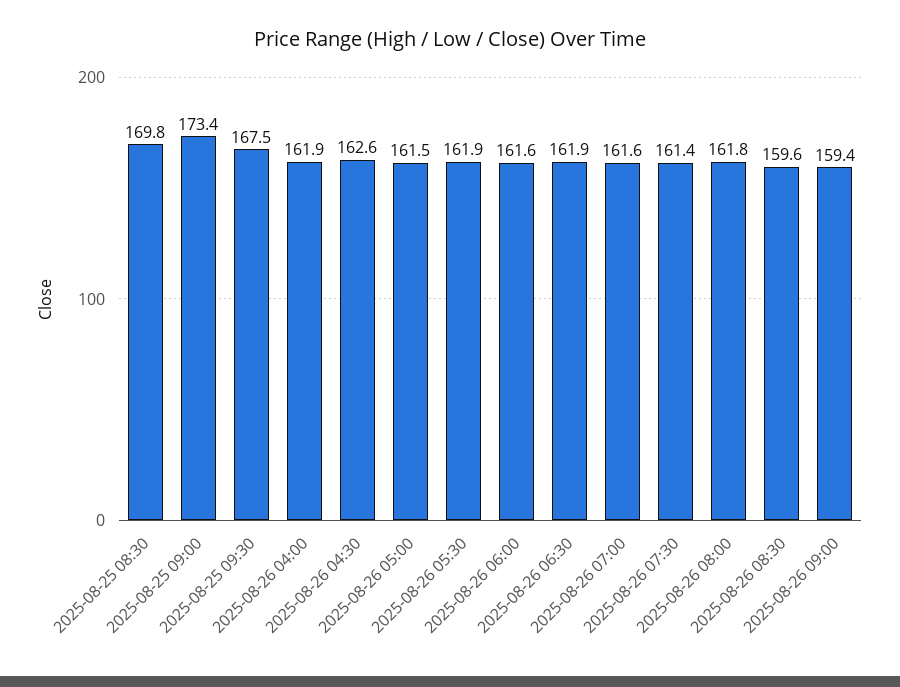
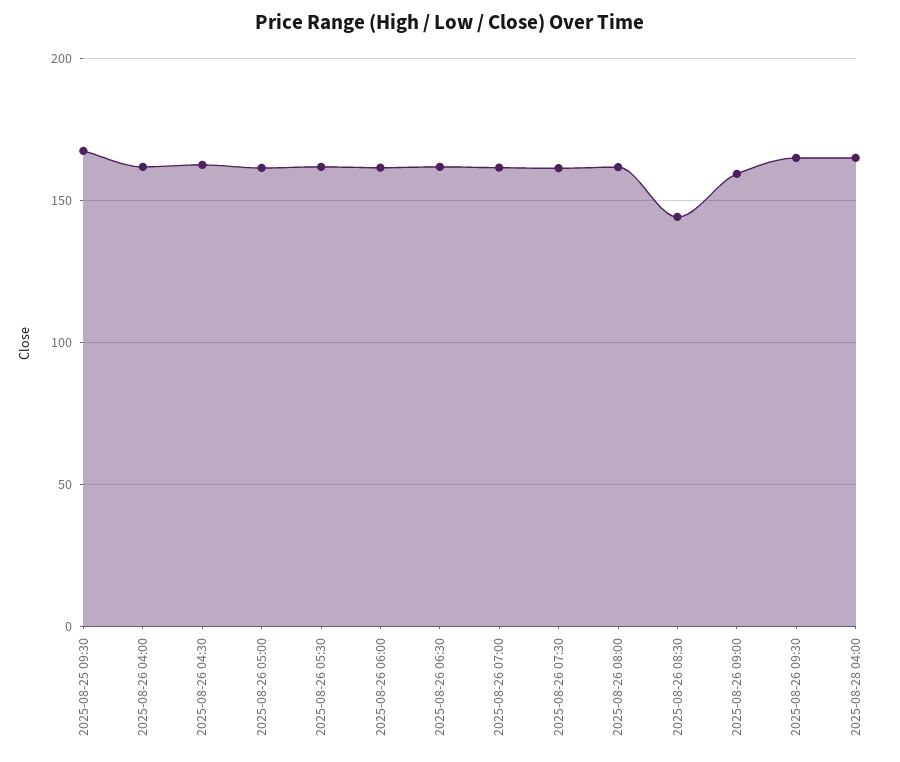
2025-08-25 08:30: 169.8 -> none
2025-08-25 09:00: 173.4 -> none
2025-08-26 08:30: 159.6 -> 145
2025-08-26 09:30: none -> 165
2025-08-28 04:00: none -> 165

